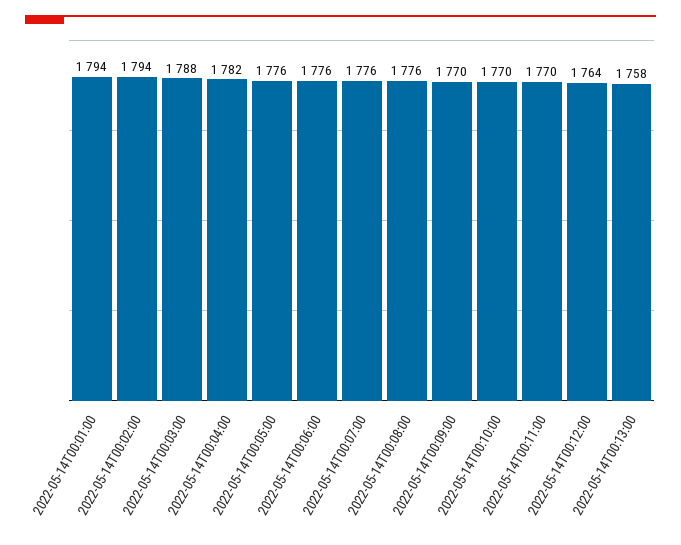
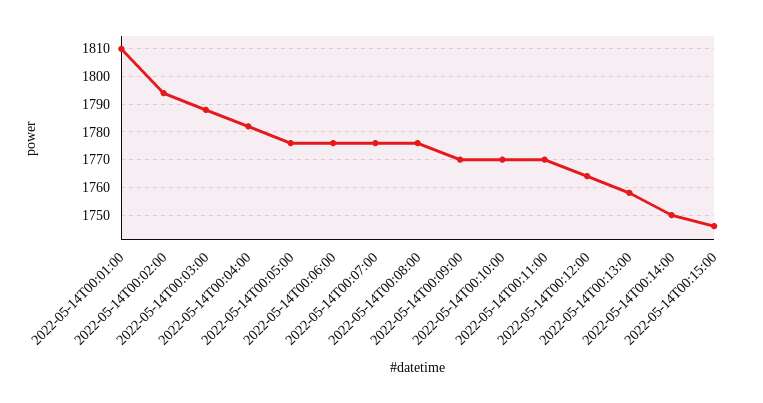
2022-05-14T00:01:00: 1794 -> 1810
2022-05-14T00:14:00: none -> 1750
2022-05-14T00:15:00: none -> 1745

